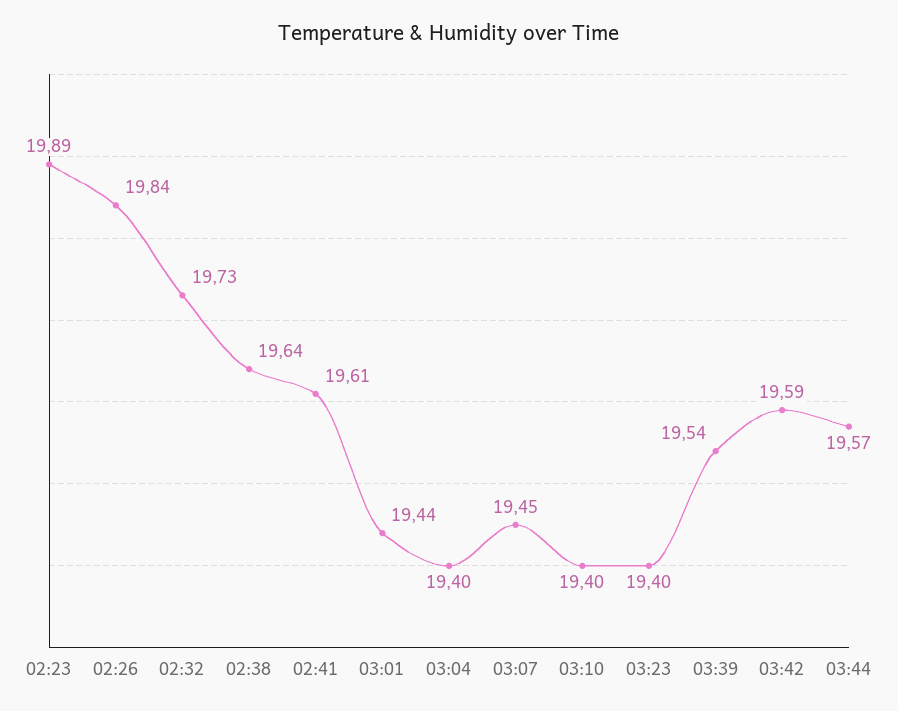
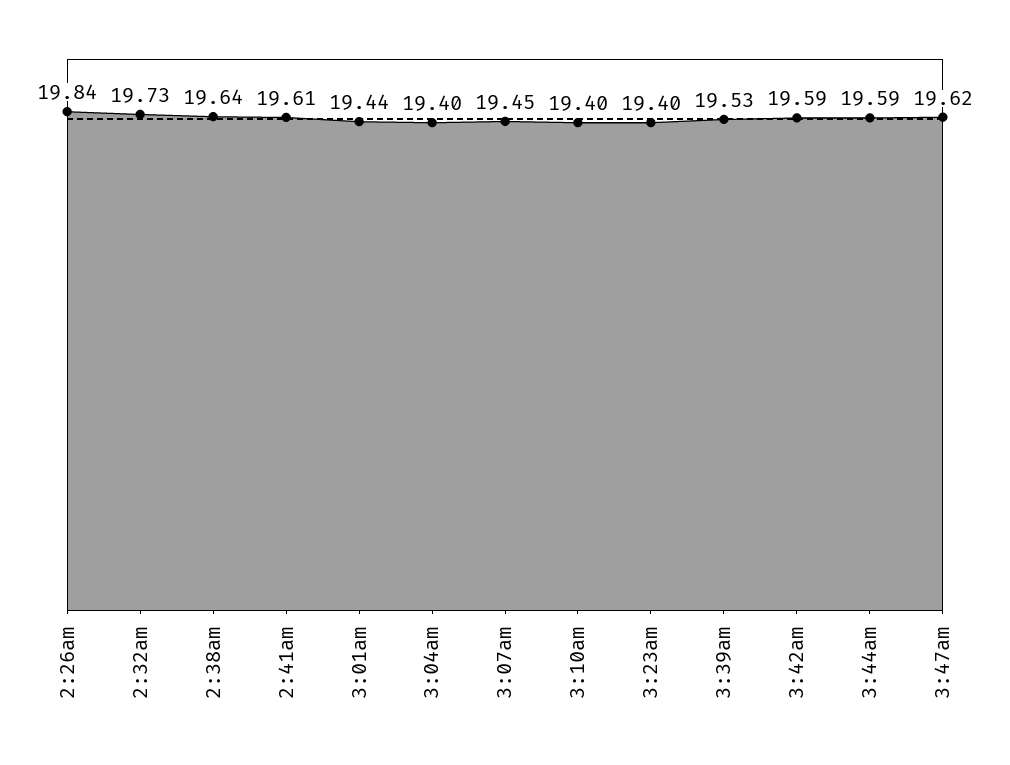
02:23: 19.89 -> none
03:39: 19.54 -> 19.53
03:44: 19.57 -> 19.59
3:47am: none -> 19.62

